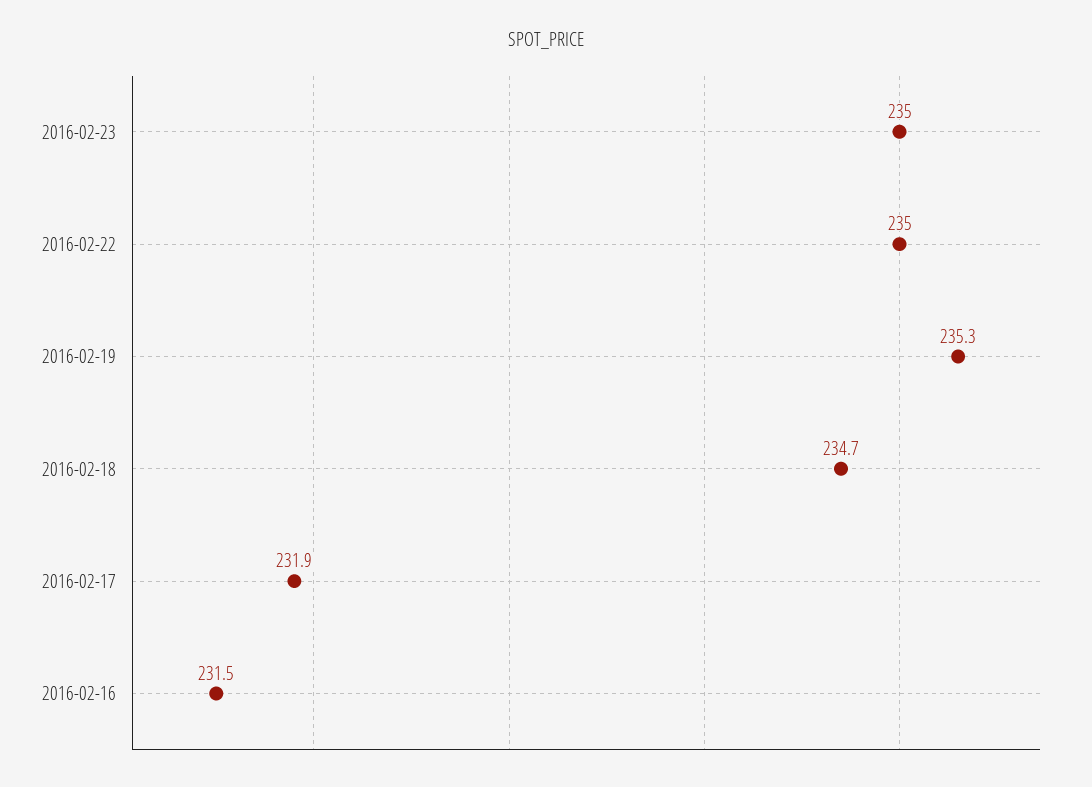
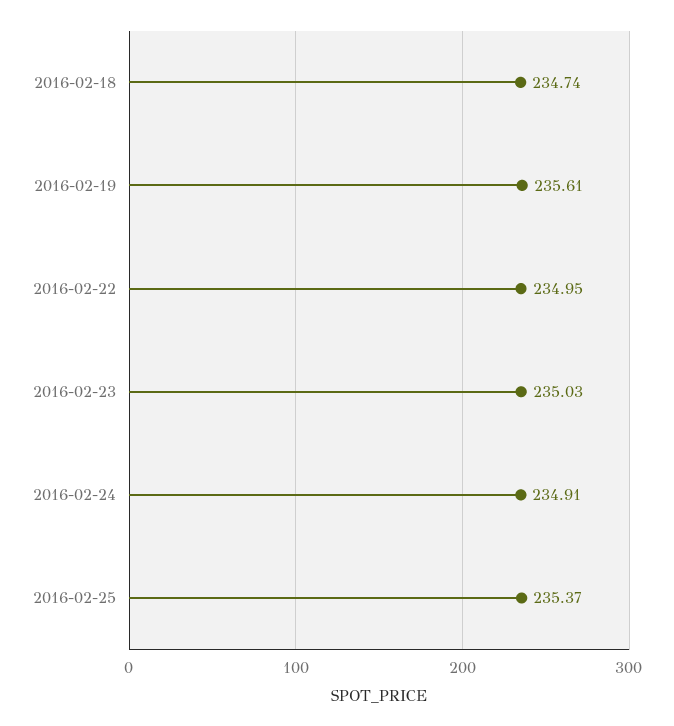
2016-02-19: 235.3 -> 235.61
2016-02-17: 231.9 -> none
2016-02-16: 231.5 -> none
2016-02-24: none -> 234.91
2016-02-25: none -> 235.37

